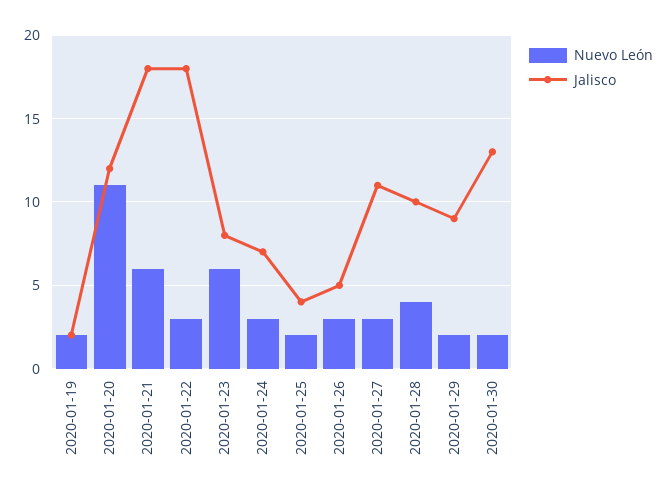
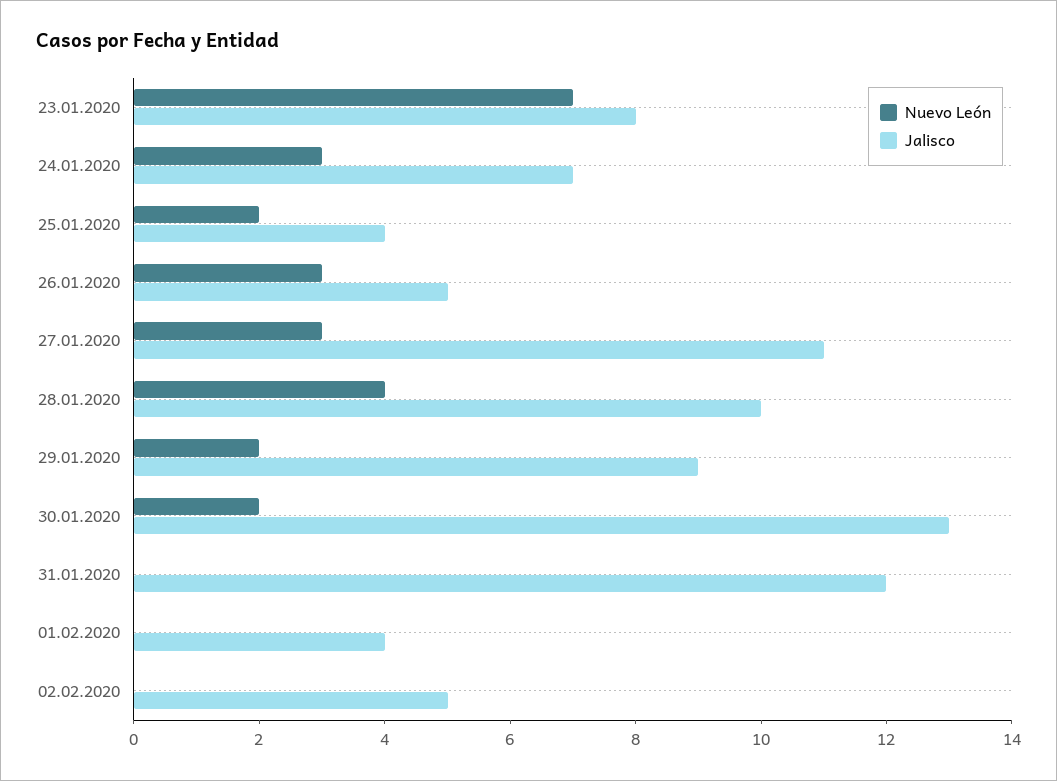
Nuevo León, 2020-01-19: 2 -> none
Jalisco, 2020-01-19: 2 -> none
Nuevo León, 2020-01-20: 11 -> none
Jalisco, 2020-01-20: 12 -> none
Nuevo León, 2020-01-21: 6 -> none
Jalisco, 2020-01-21: 18 -> none
Nuevo León, 2020-01-22: 3 -> none
Jalisco, 2020-01-22: 18 -> none
Nuevo León, 2020-01-23: 6 -> 7
Nuevo León, 31.01.2020: none -> 0
Jalisco, 31.01.2020: none -> 12
Nuevo León, 01.02.2020: none -> 0
Jalisco, 01.02.2020: none -> 4
Nuevo León, 02.02.2020: none -> 0
Jalisco, 02.02.2020: none -> 5

